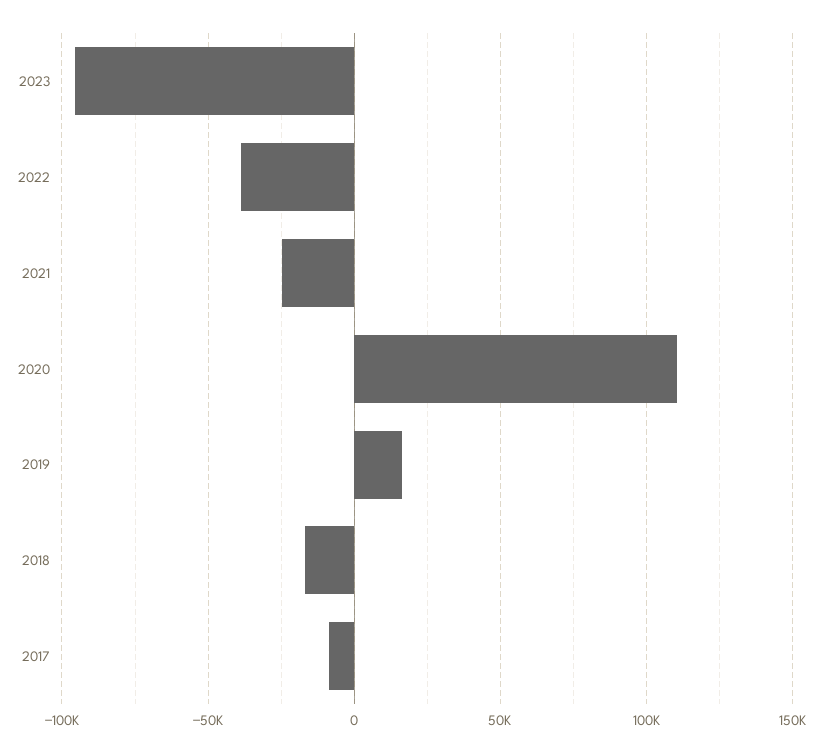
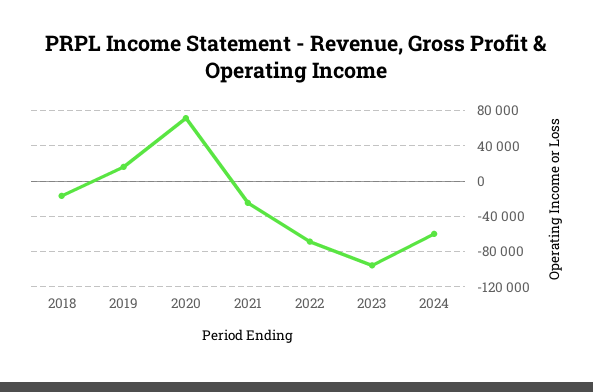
2022: -40000 -> -70000
2020: 110000 -> 70000
2017: -10000 -> none
2024: none -> -60000

